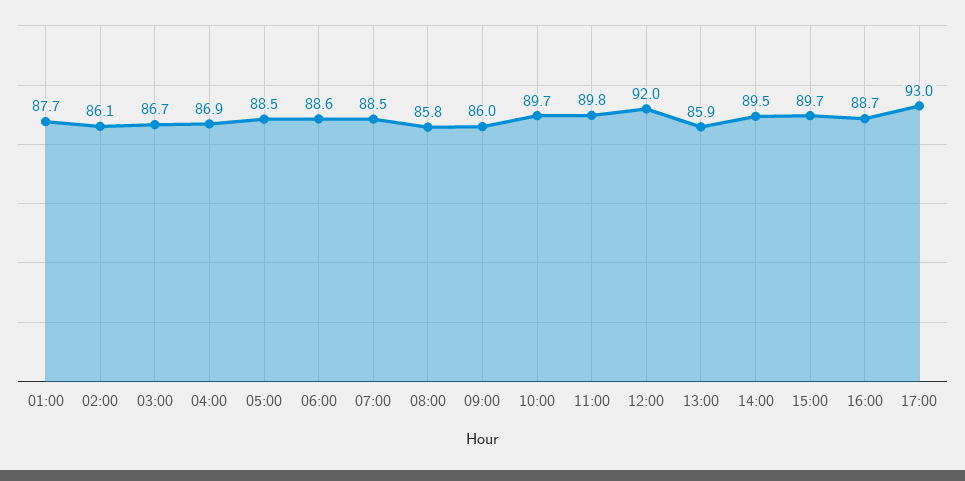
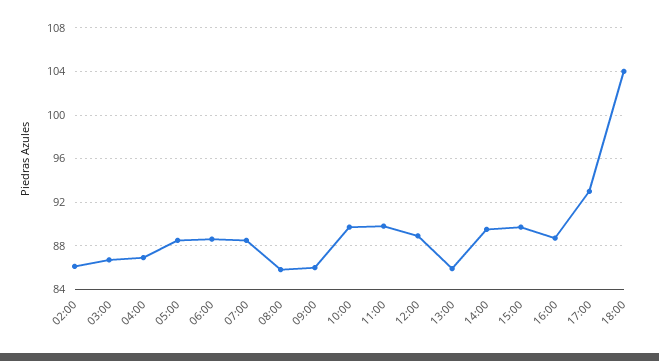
01:00: 87.7 -> none
12:00: 92 -> 89
18:00: none -> 104

